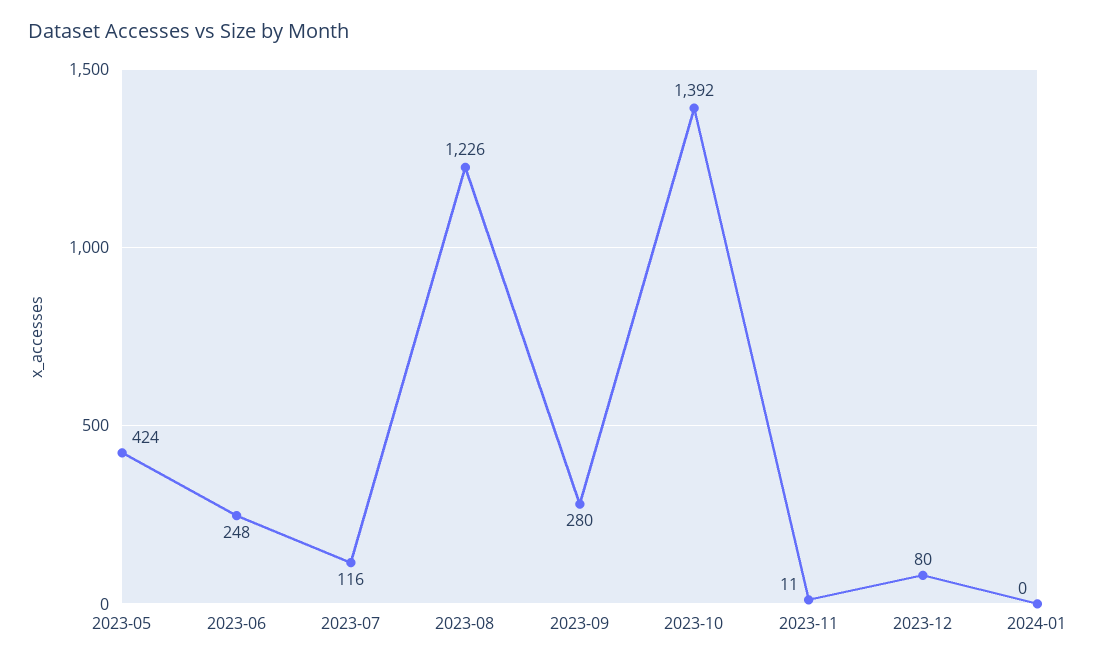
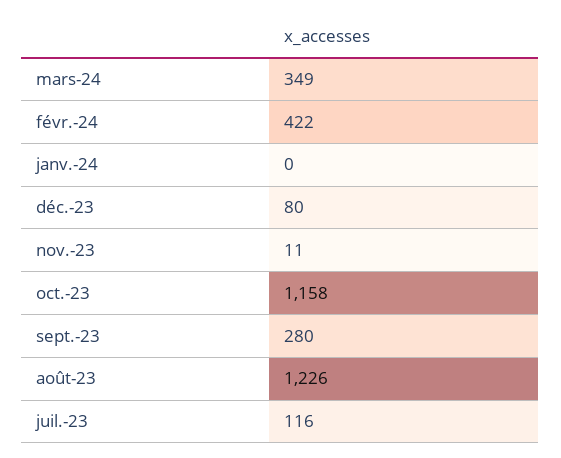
2023-05: 424 -> none
2023-06: 248 -> none
2023-10: 1392 -> 1158
mars-24: none -> 349
févr.-24: none -> 422

